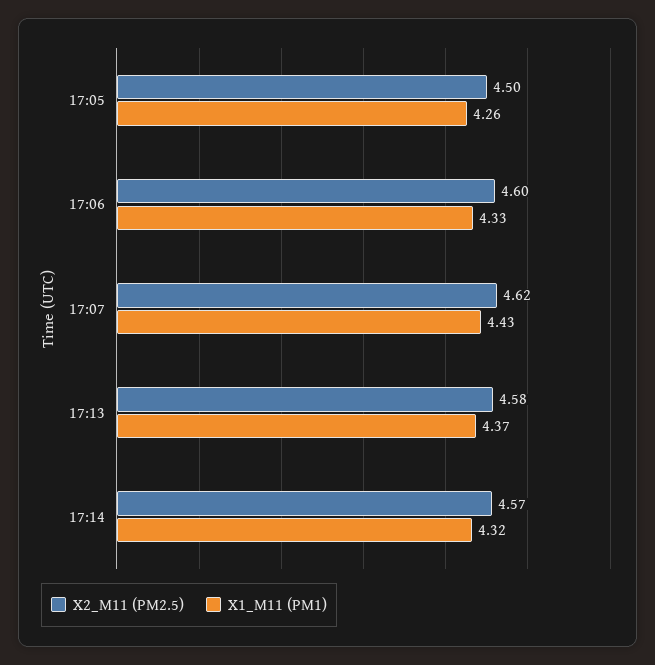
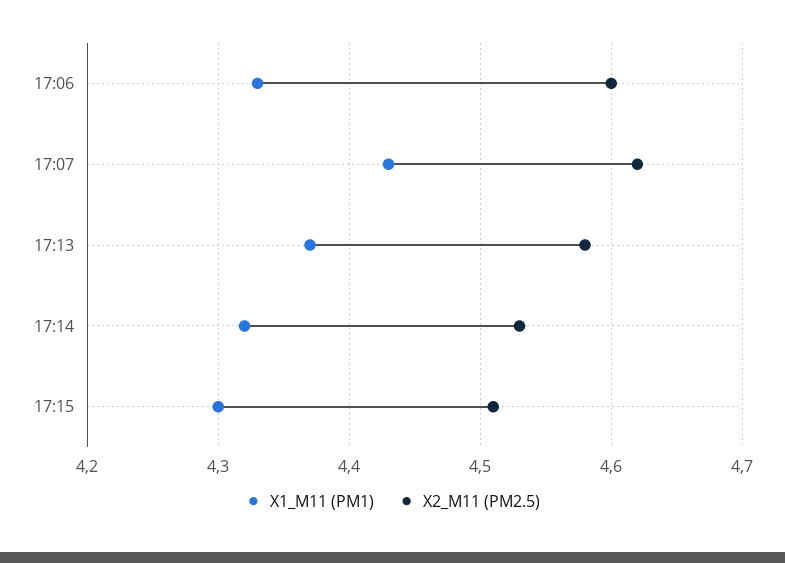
X2_M11 (PM2.5), 17:05: 4.5 -> none
X1_M11 (PM1), 17:05: 4.26 -> none
X2_M11 (PM2.5), 17:14: 4.57 -> 4.53
X1_M11 (PM1), 17:15: none -> 4.3
X2_M11 (PM2.5), 17:15: none -> 4.51

